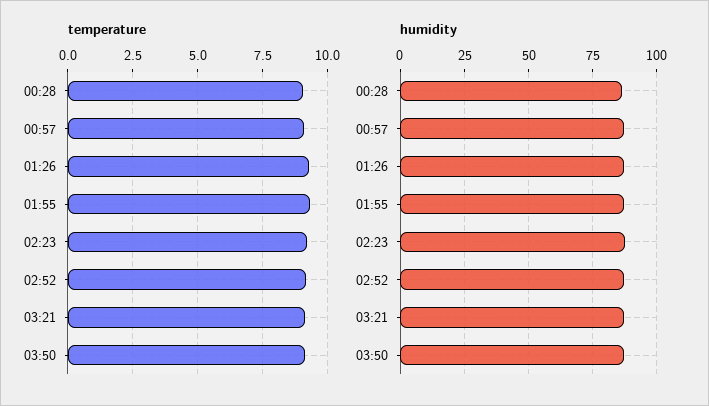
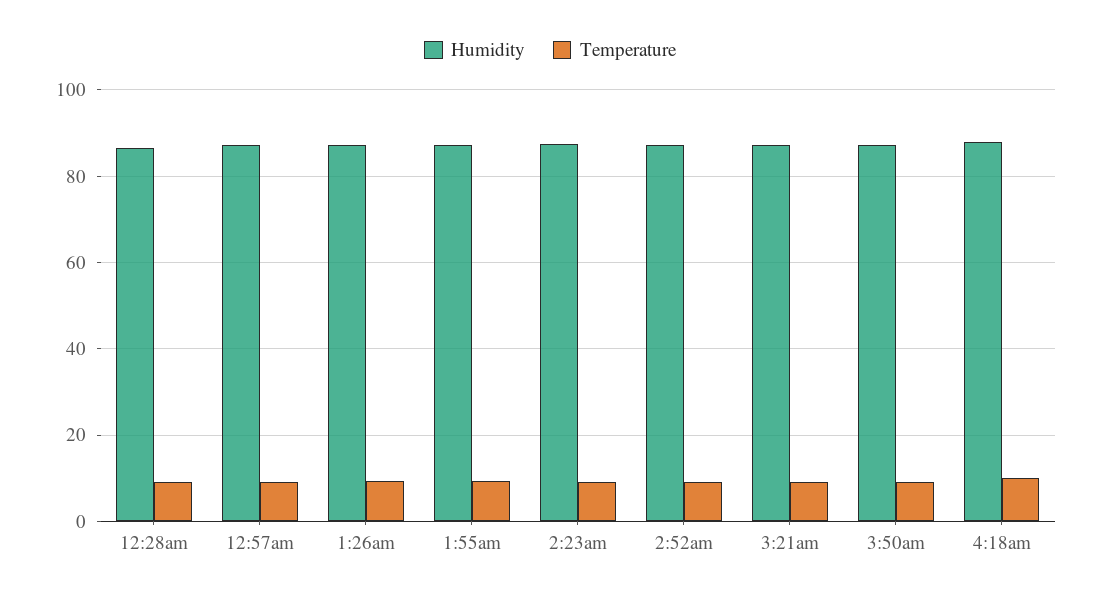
humidity, 4:18am: none -> 88
temperature, 4:18am: none -> 10

